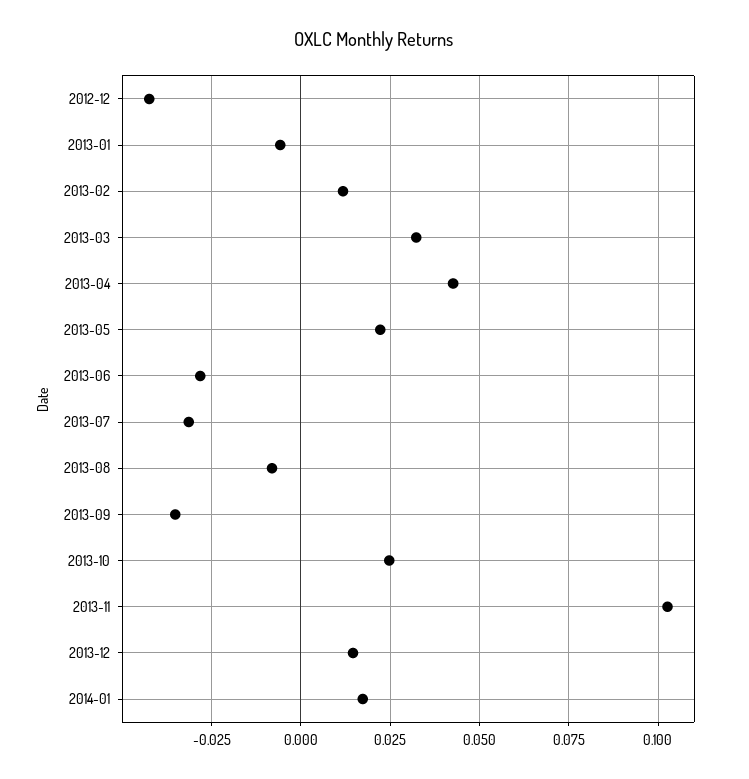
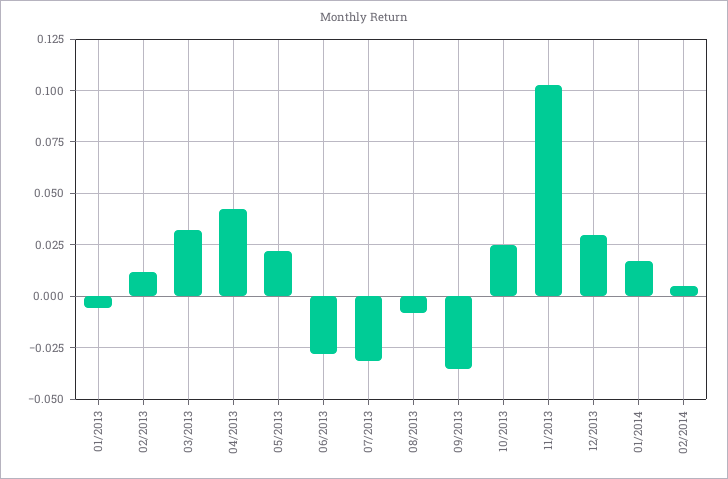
2012-12: -0.0425 -> none
2013-12: 0.015 -> 0.03
02/2014: none -> 0.005

